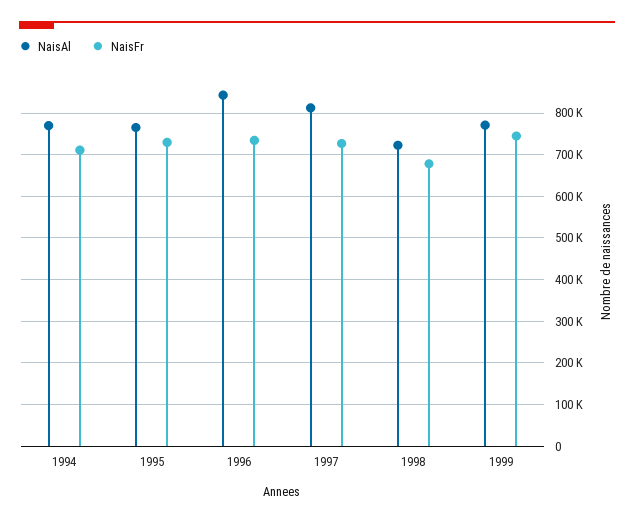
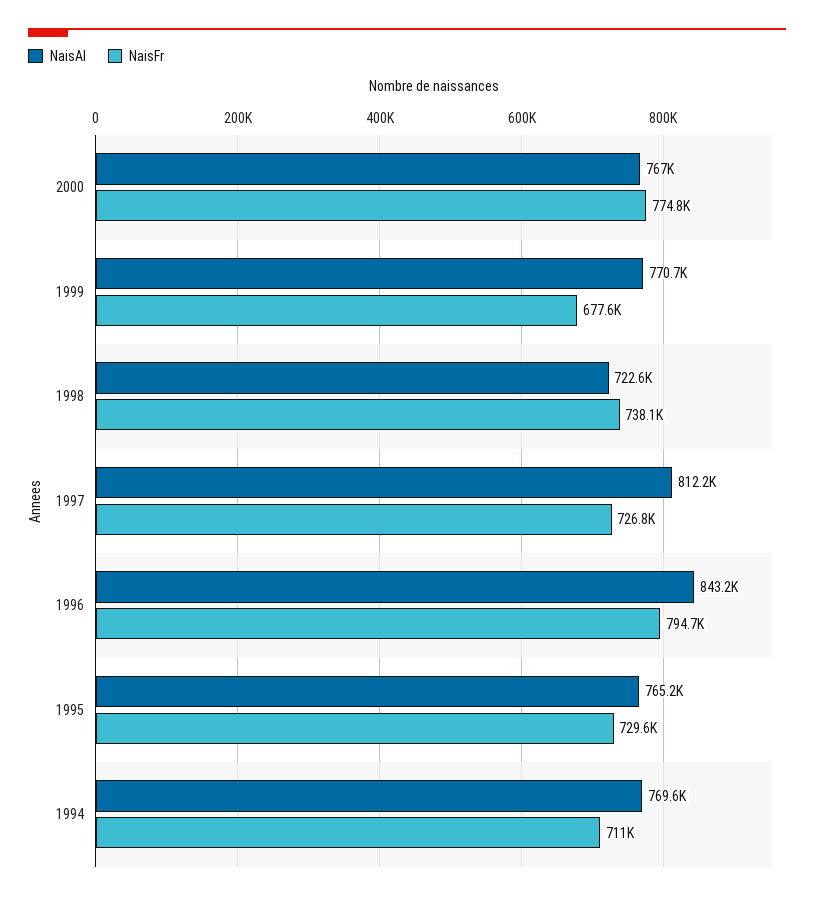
NaisFr, 1996: 740000 -> 794700
NaisFr, 1998: 680000 -> 738100
NaisFr, 1999: 740000 -> 677600
NaisAl, 2000: none -> 767000
NaisFr, 2000: none -> 774800

